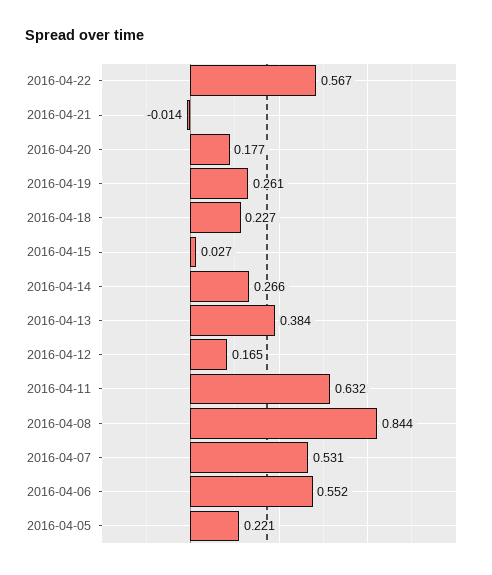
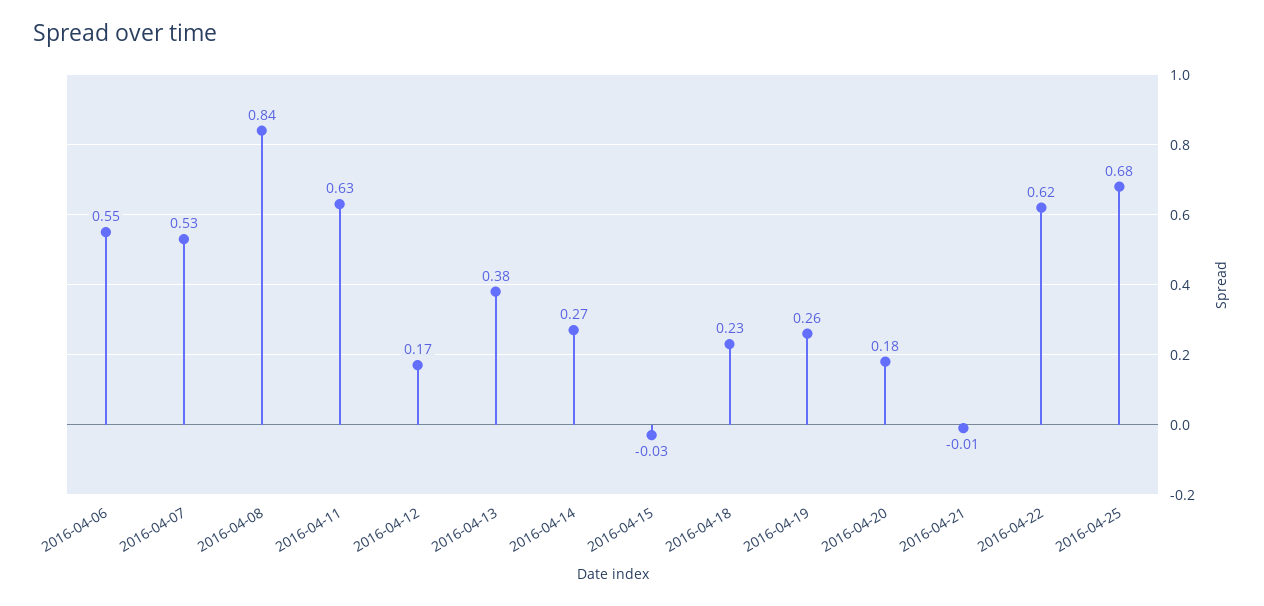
2016-04-22: 0.567 -> 0.62
2016-04-15: 0.027 -> -0.03
2016-04-05: 0.221 -> none
2016-04-25: none -> 0.68

